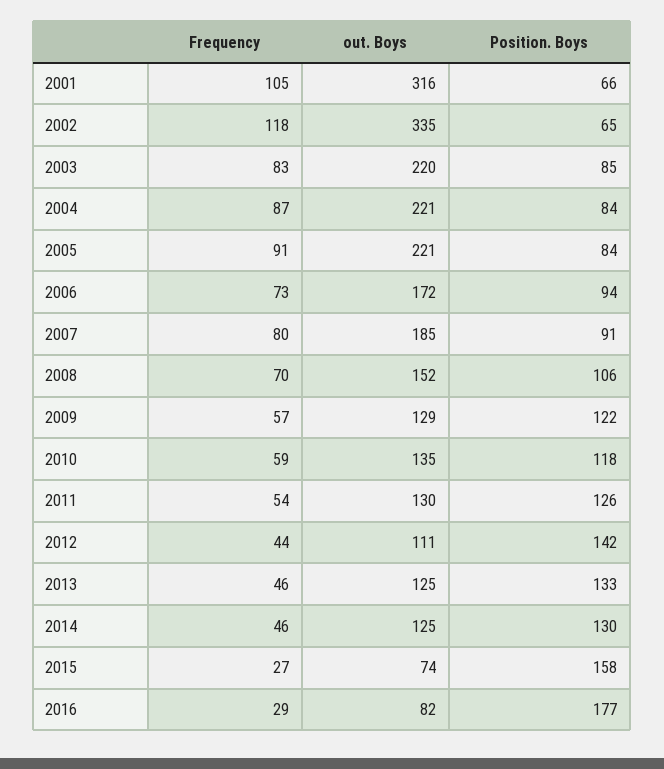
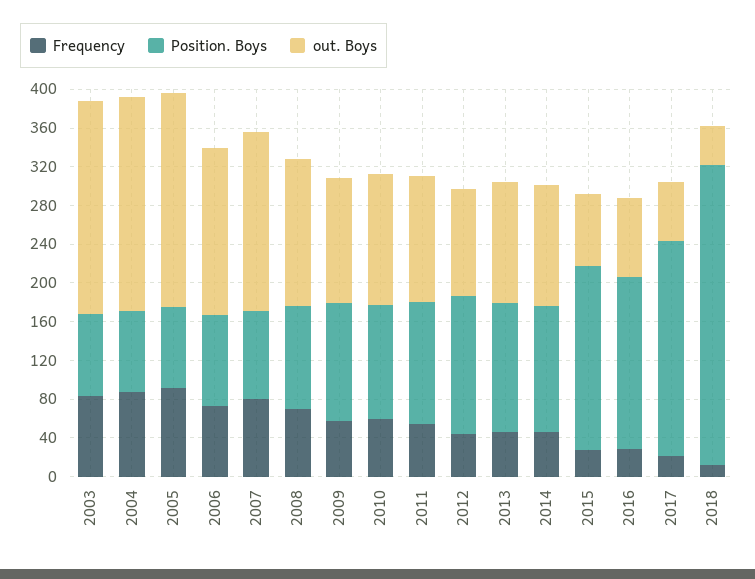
Frequency, 2001: 105 -> none
out. Boys, 2001: 316 -> none
Position. Boys, 2001: 66 -> none
Frequency, 2002: 118 -> none
out. Boys, 2002: 335 -> none
Position. Boys, 2002: 65 -> none
Position. Boys, 2015: 158 -> 190
Frequency, 2017: none -> 20
Position. Boys, 2017: none -> 220
out. Boys, 2017: none -> 60
Frequency, 2018: none -> 10
Position. Boys, 2018: none -> 310
out. Boys, 2018: none -> 40

